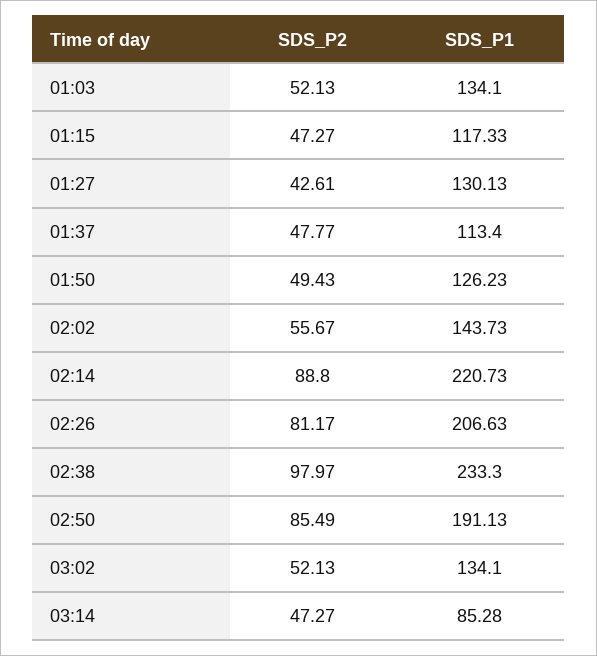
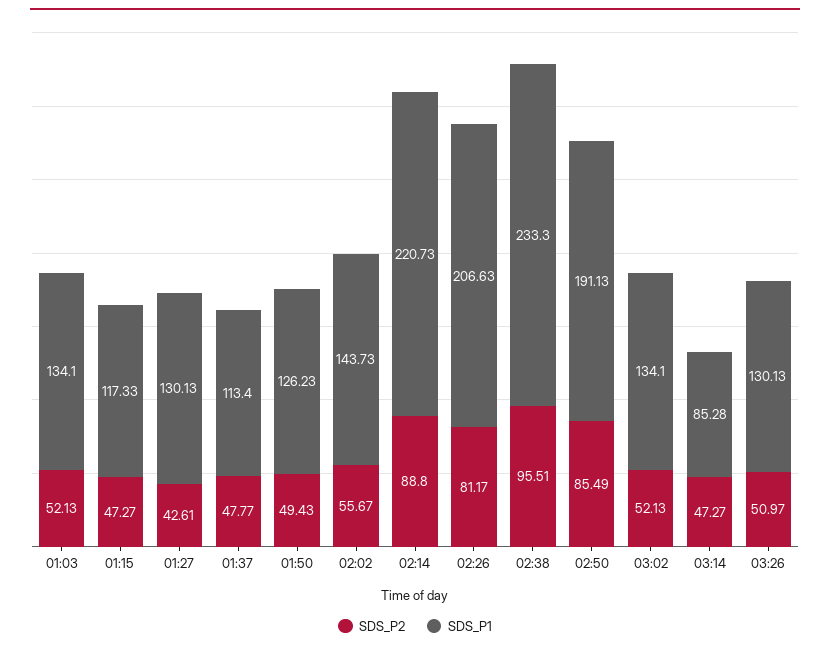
SDS_P2, 02:38: 97.97 -> 95.51
SDS_P2, 03:26: none -> 50.97
SDS_P1, 03:26: none -> 130.13

